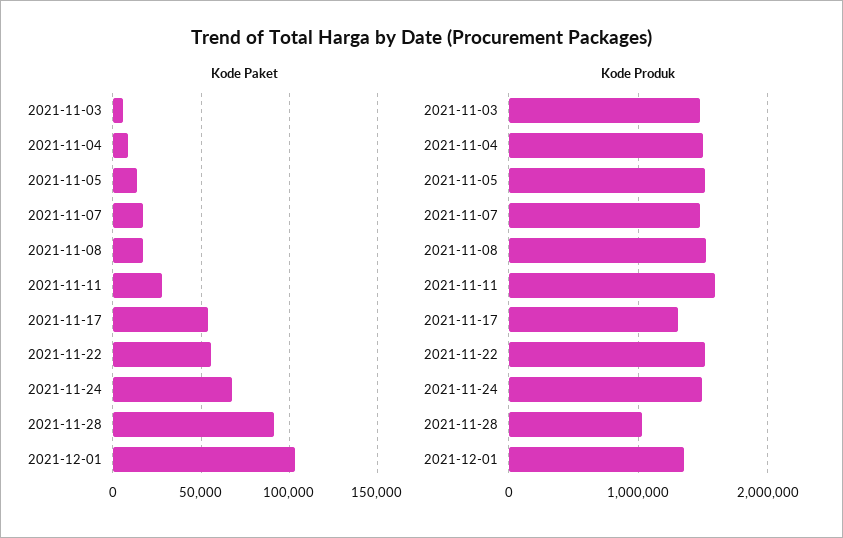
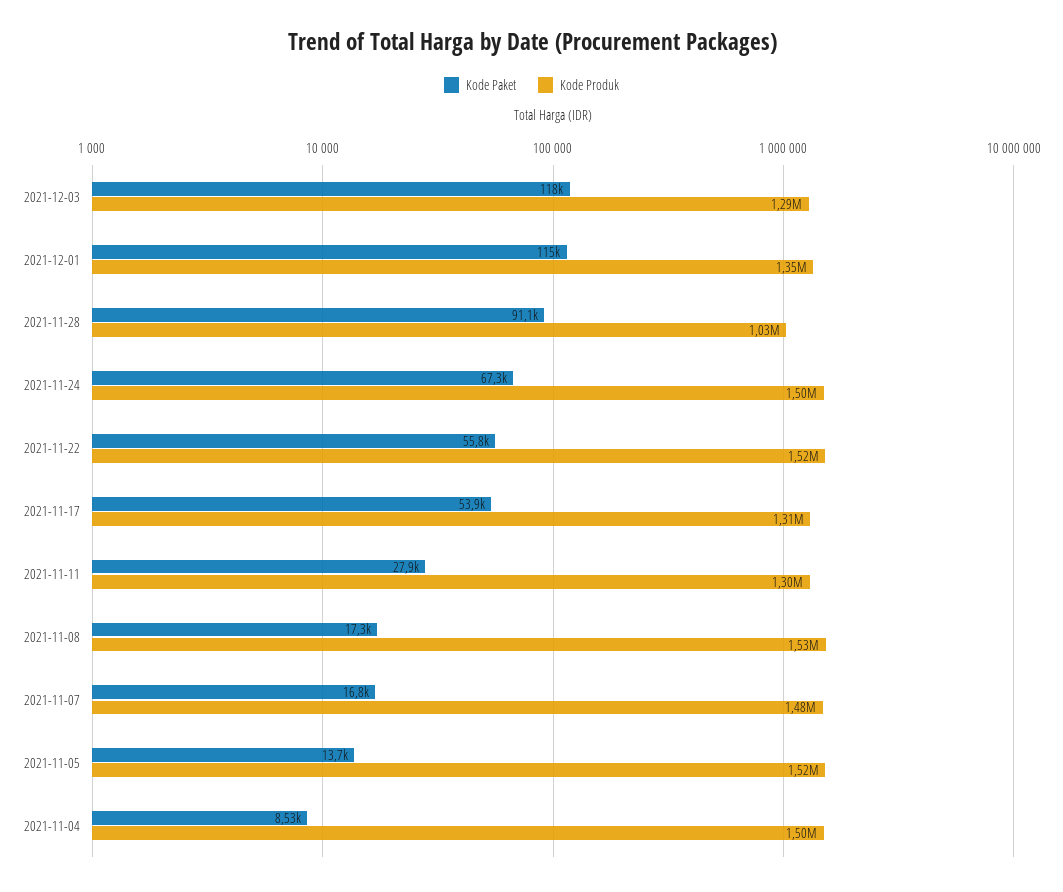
Kode Paket, 2021-11-03: 5000 -> none
Kode Paket, 2021-12-01: 105000 -> 115000
Kode Produk, 2021-11-03: 1500000 -> none
Kode Produk, 2021-11-11: 1600000 -> 1300000
Kode Paket, 2021-12-03: none -> 118000
Kode Produk, 2021-12-03: none -> 1290000

